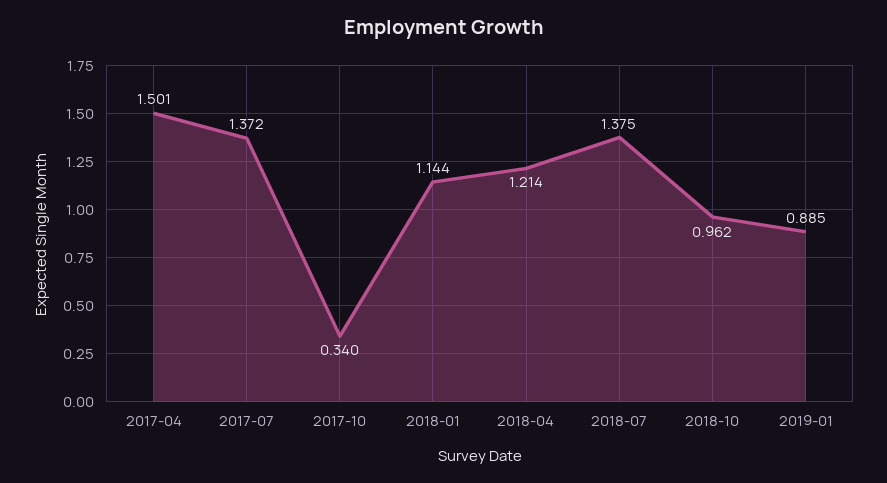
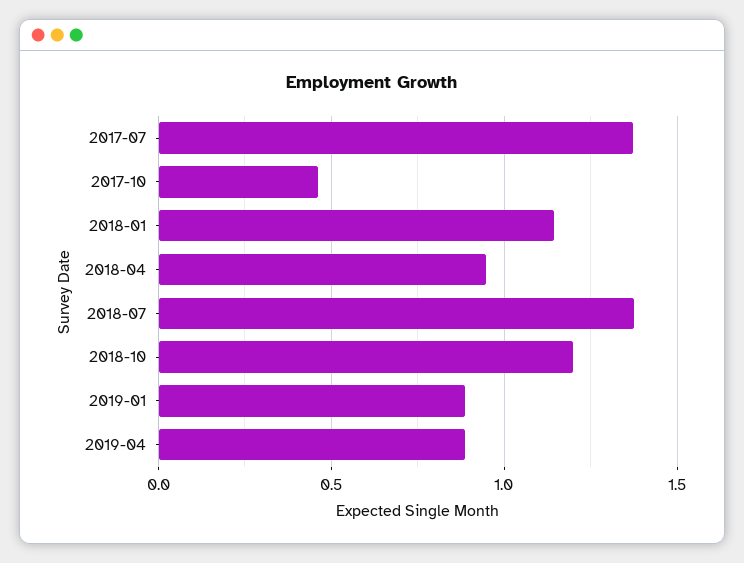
2017-04: 1.501 -> none
2017-10: 0.34 -> 0.45
2018-04: 1.214 -> 0.95
2018-10: 0.962 -> 1.2
2019-04: none -> 0.9

